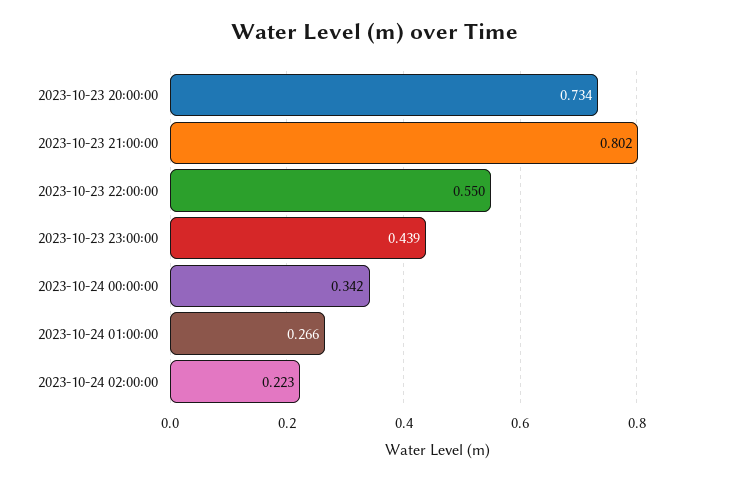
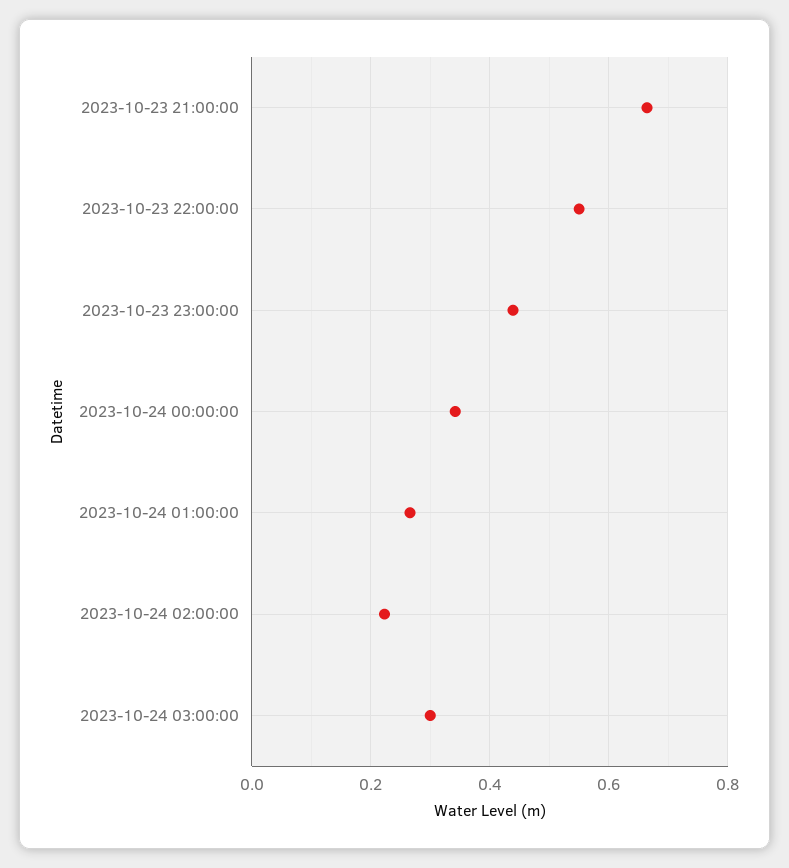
2023-10-23 20:00:00: 0.734 -> none
2023-10-23 21:00:00: 0.802 -> 0.66
2023-10-24 03:00:00: none -> 0.3

